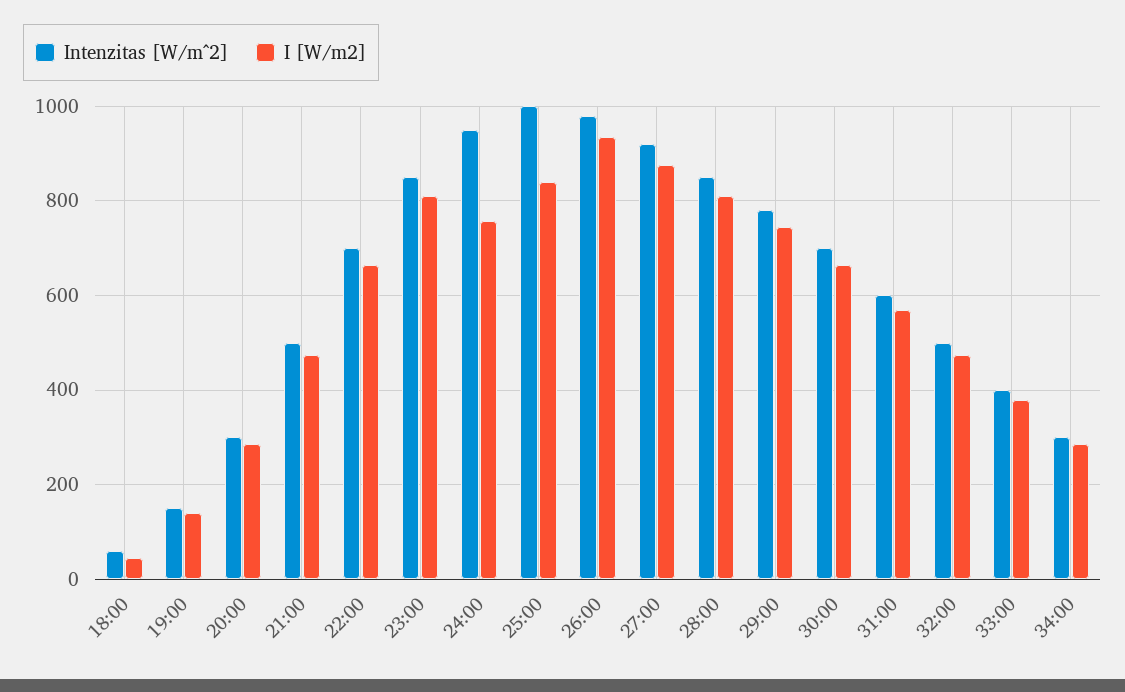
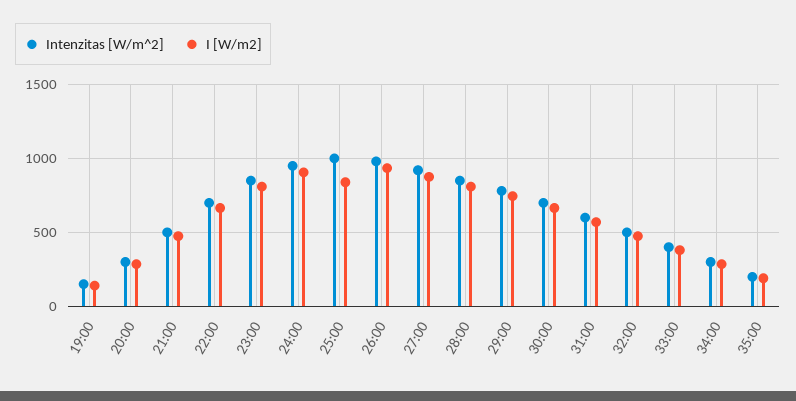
Intenzitas [W/m^2], 18:00: 60 -> none
I [W/m2], 18:00: 40 -> none
I [W/m2], 24:00: 760 -> 900
Intenzitas [W/m^2], 35:00: none -> 200
I [W/m2], 35:00: none -> 200

